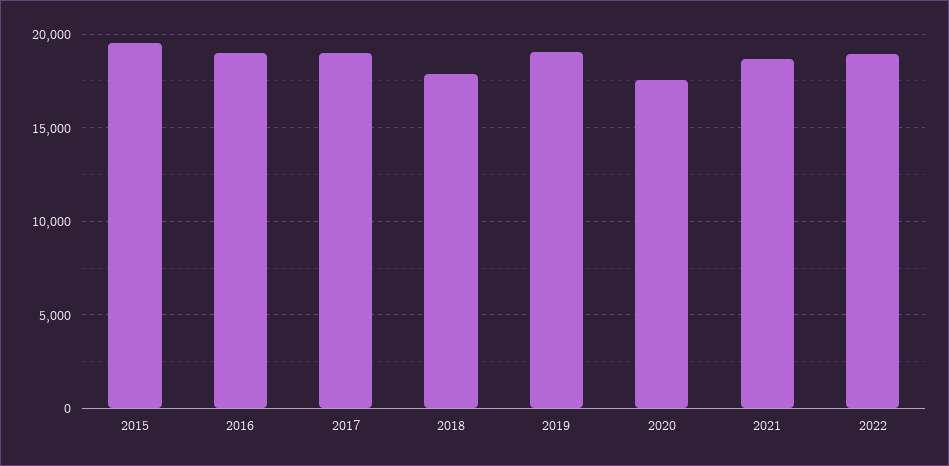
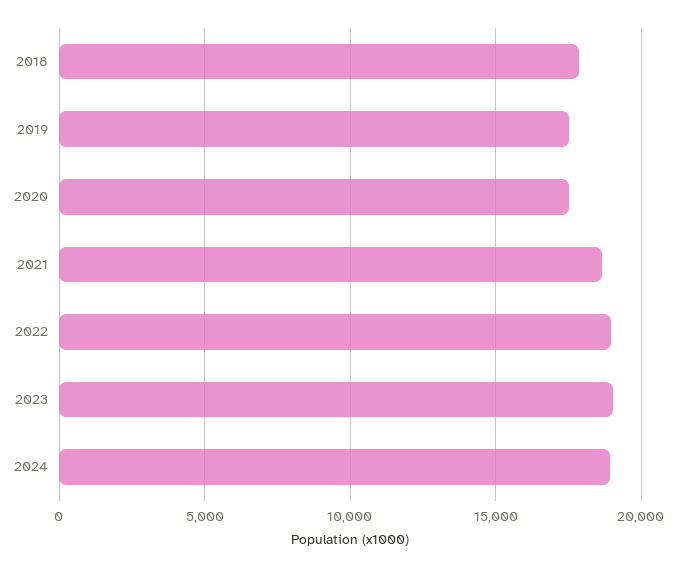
2015: 19500 -> none
2016: 19000 -> none
2017: 19000 -> none
2019: 19000 -> 17500
2023: none -> 19000
2024: none -> 19000

